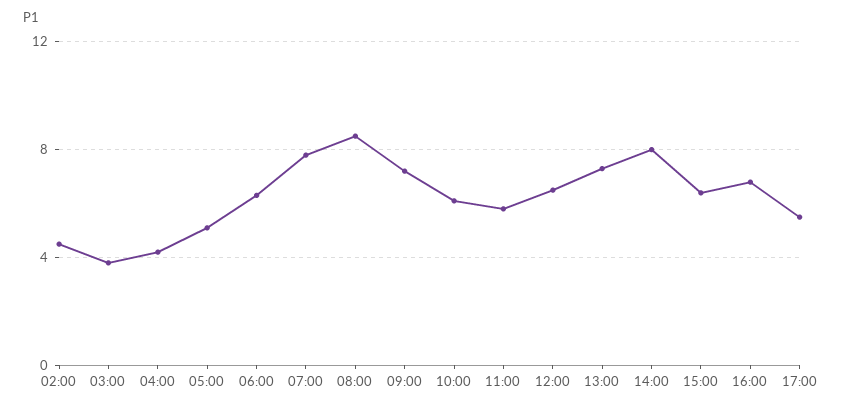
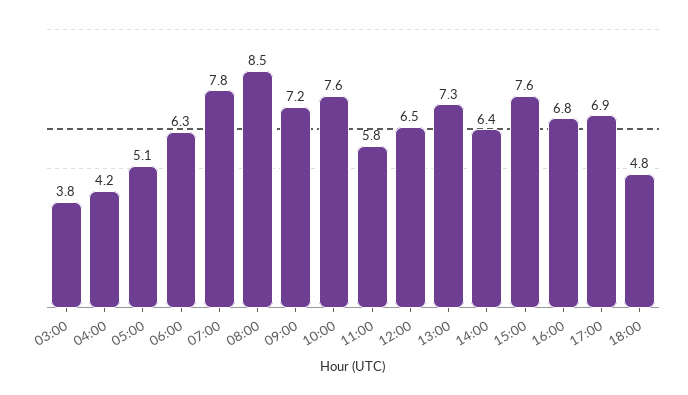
02:00: 4.5 -> none
10:00: 6 -> 7.6
14:00: 8 -> 6.4
15:00: 6.5 -> 7.6
17:00: 5.5 -> 6.9
18:00: none -> 4.8

